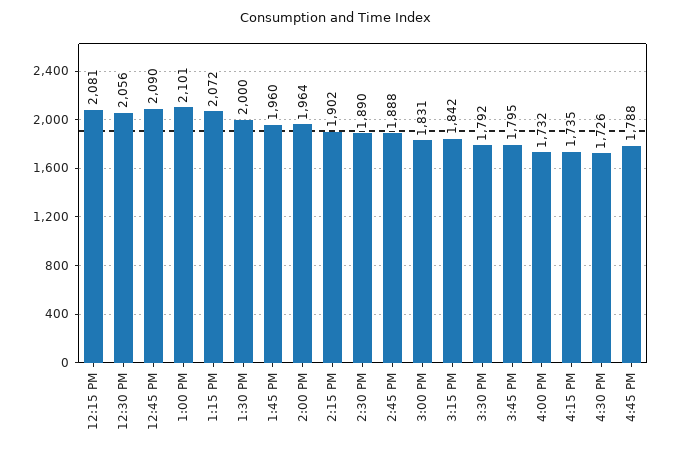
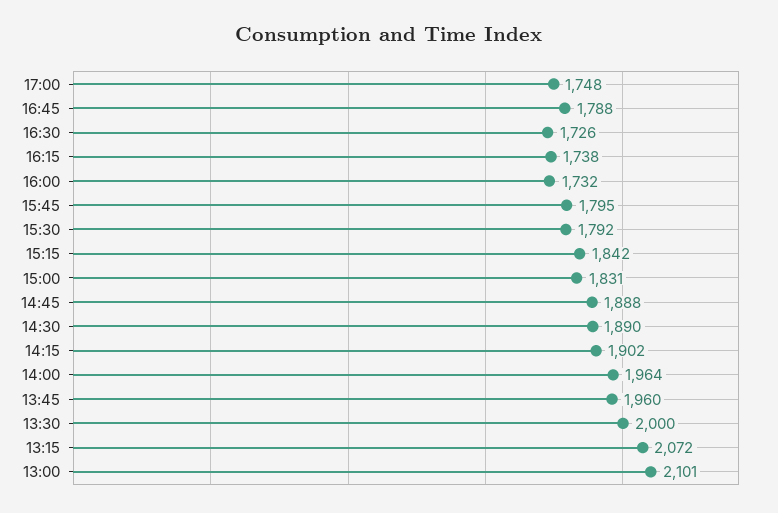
12:15 PM: 2081 -> none
12:30 PM: 2056 -> none
12:45 PM: 2090 -> none
4:15 PM: 1735 -> 1738
17:00: none -> 1748

